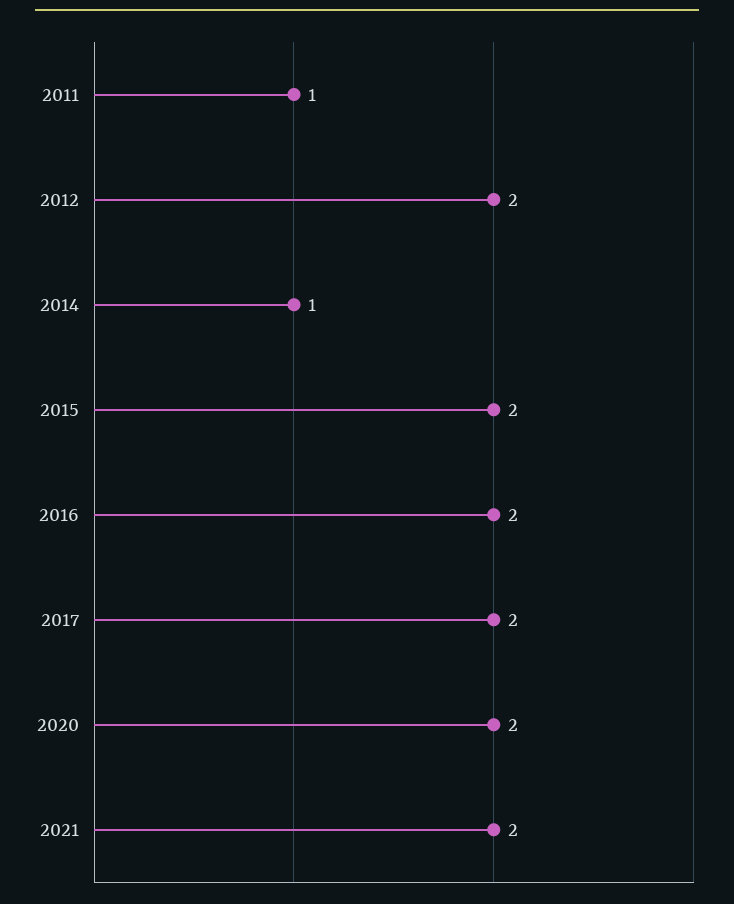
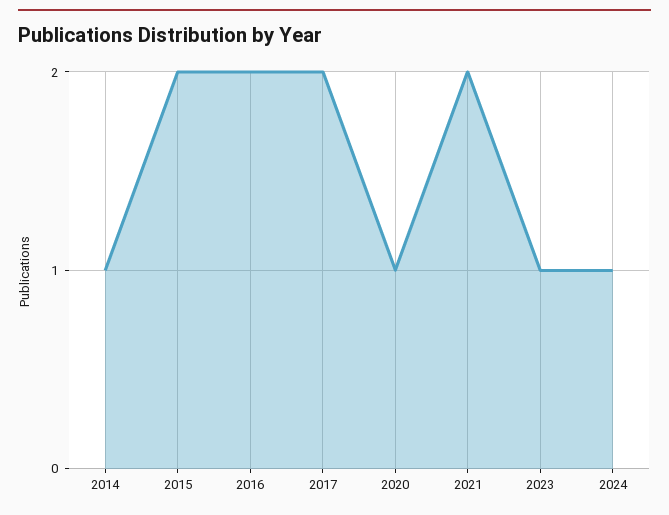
2011: 1 -> none
2012: 2 -> none
2020: 2 -> 1
2023: none -> 1
2024: none -> 1

